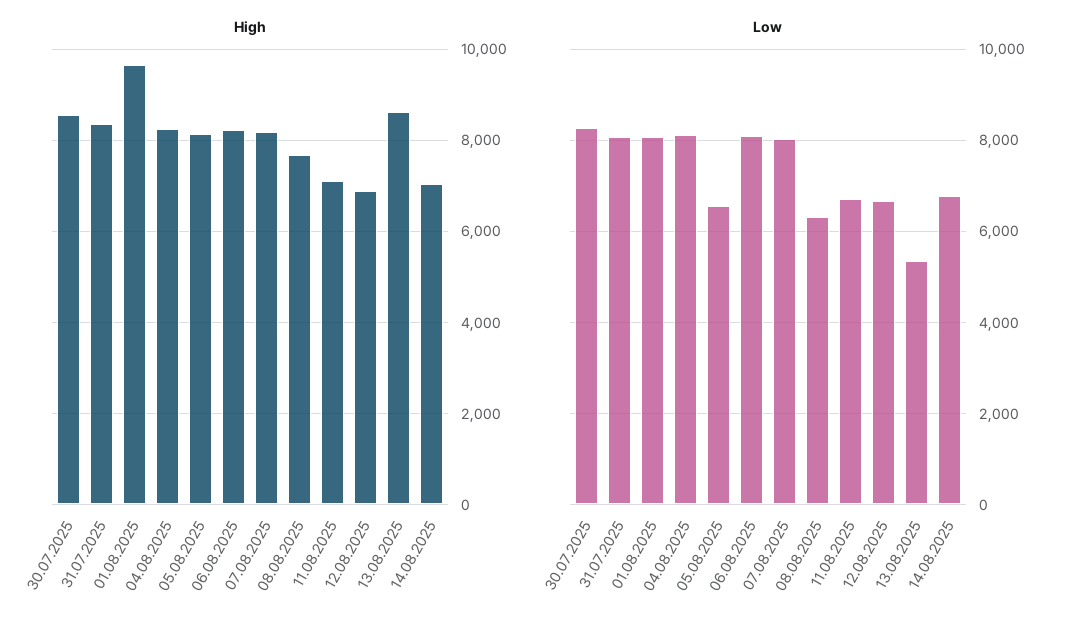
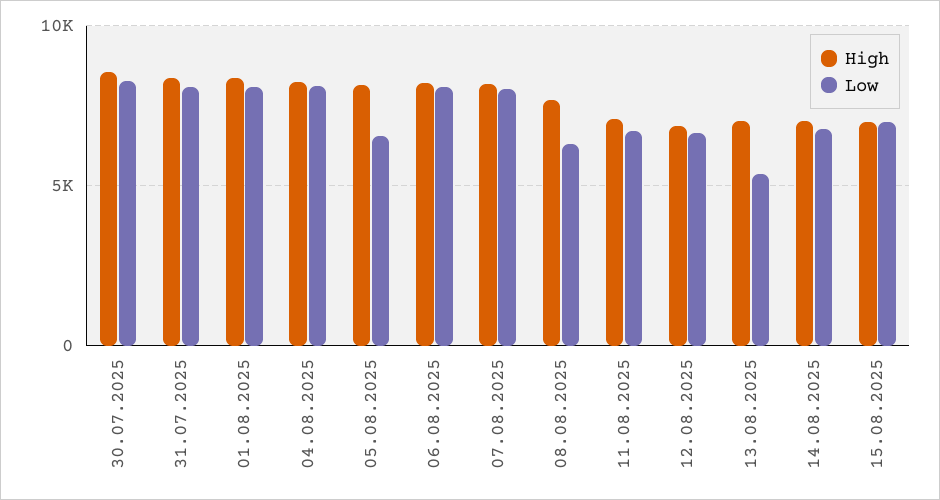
High, 01.08.2025: 9600 -> 8500
High, 13.08.2025: 8600 -> 7000
High, 15.08.2025: none -> 7000
Low, 15.08.2025: none -> 7000

